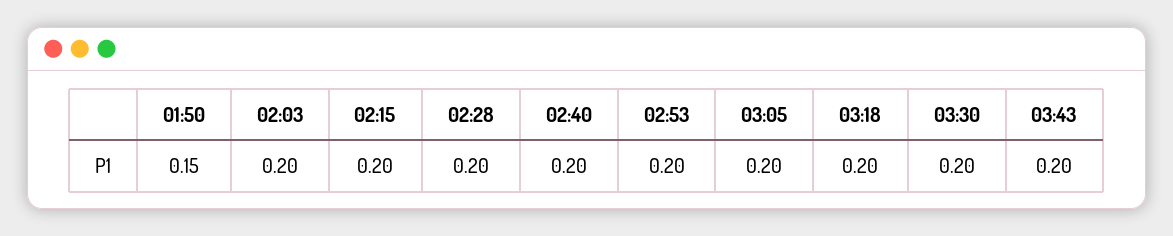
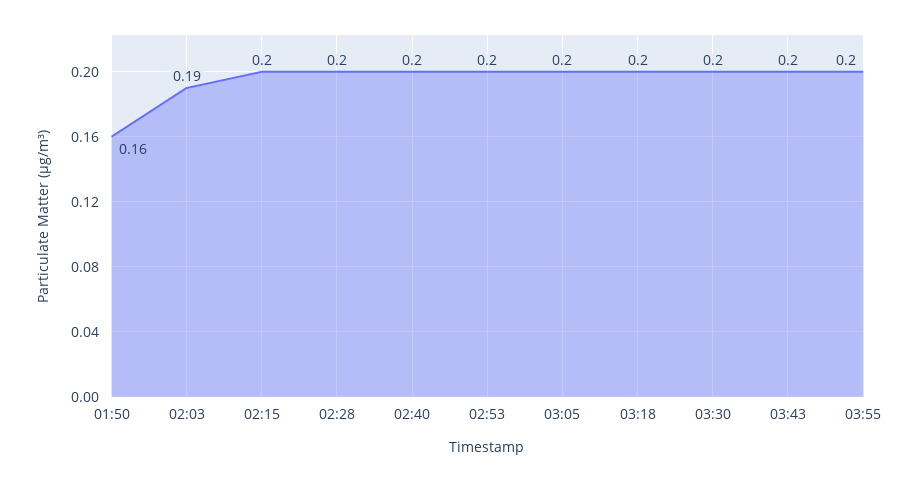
01:50: 0.15 -> 0.16
02:03: 0.2 -> 0.19
03:55: none -> 0.2

